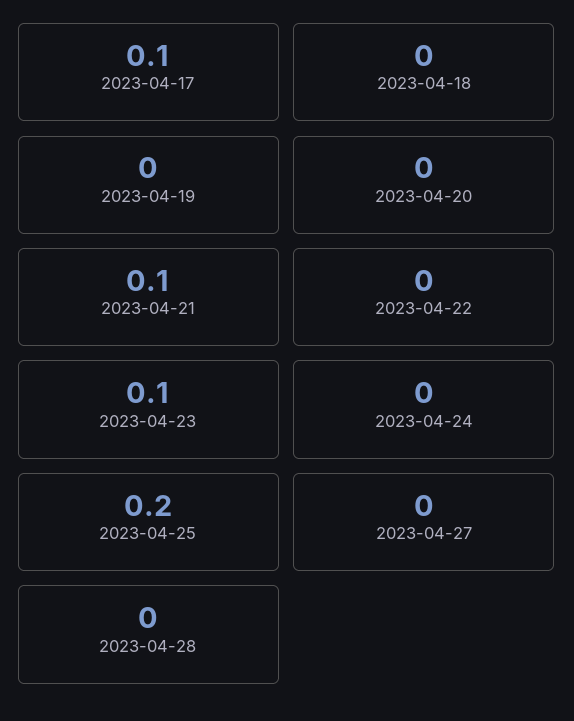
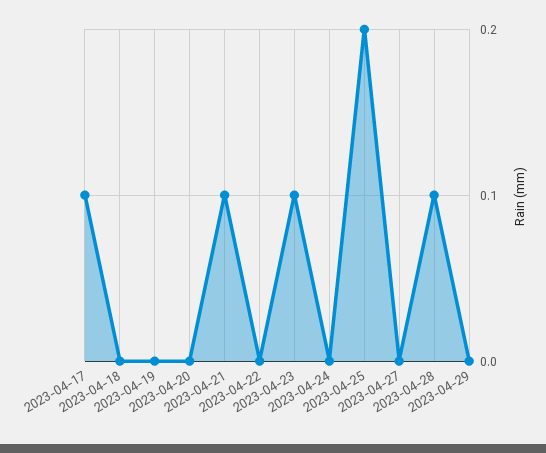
2023-04-28: 0 -> 0.1
2023-04-29: none -> 0

